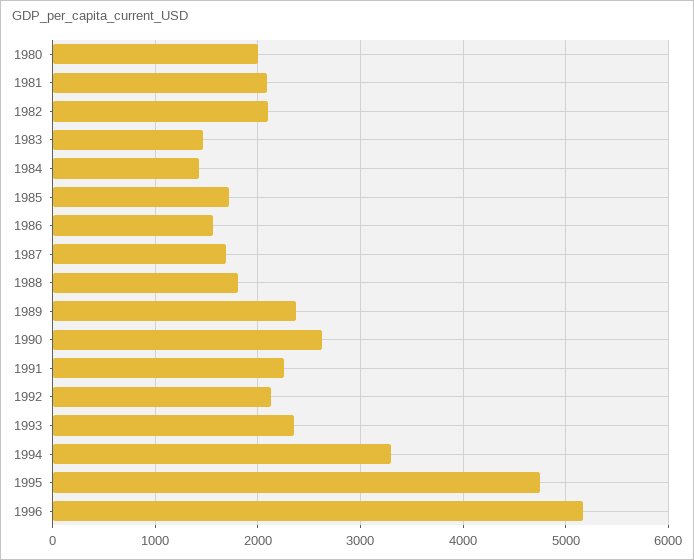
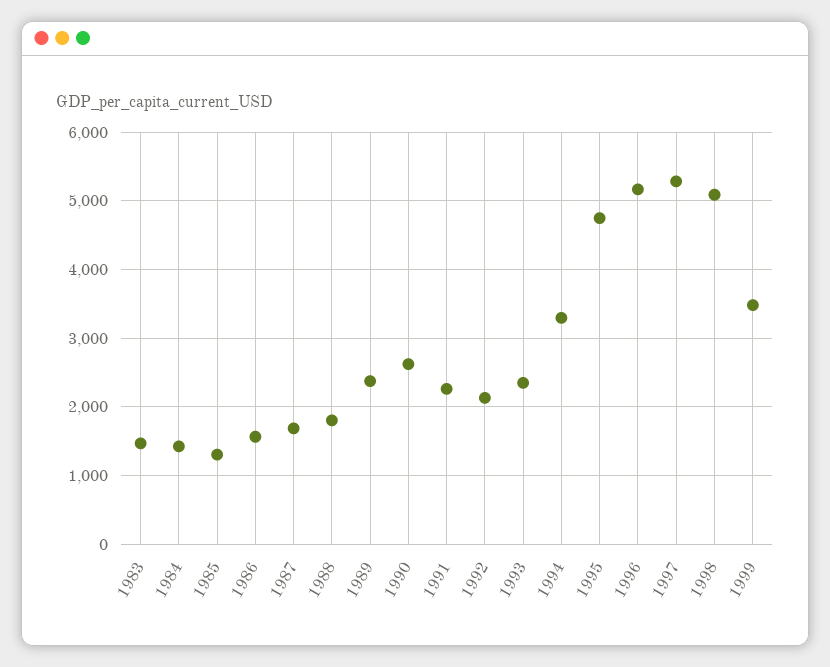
1980: 2000 -> none
1981: 2100 -> none
1982: 2100 -> none
1985: 1700 -> 1300
1997: none -> 5300
1998: none -> 5100
1999: none -> 3500

